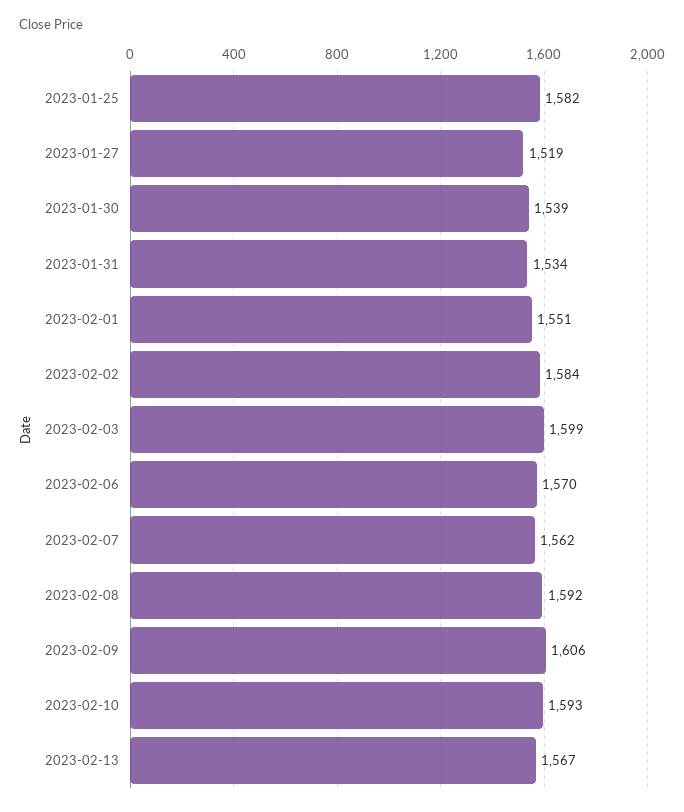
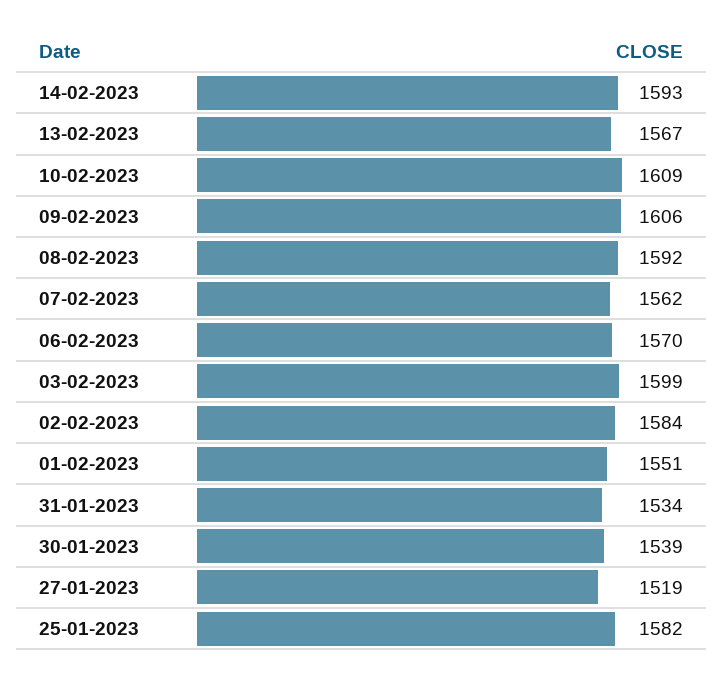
2023-02-10: 1593 -> 1609
14-02-2023: none -> 1593

